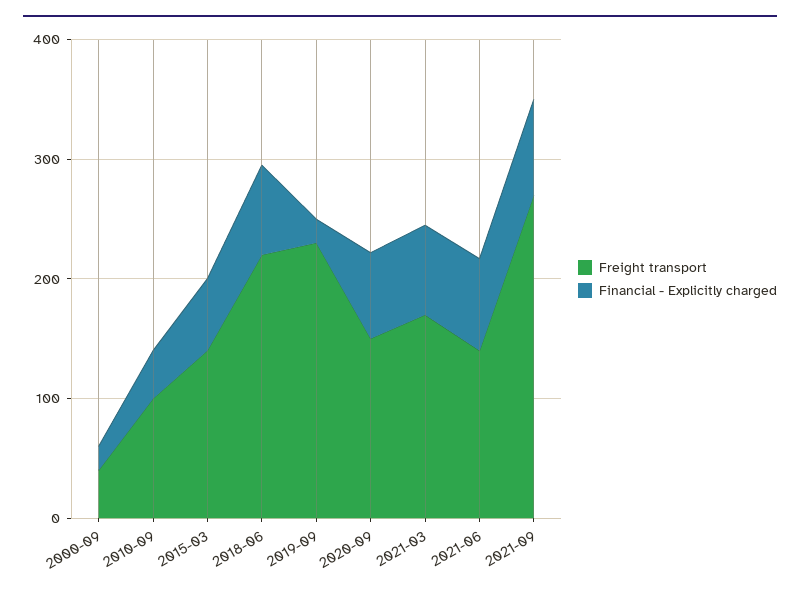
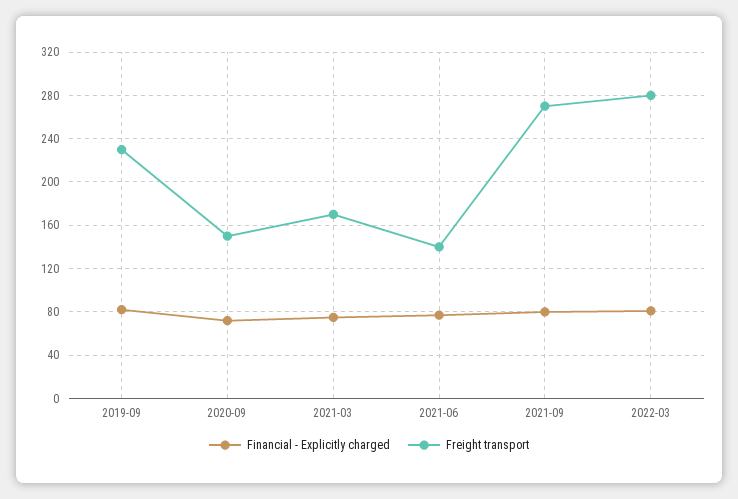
Freight transport, 2000-09: 40 -> none
Financial - Explicitly charged, 2000-09: 20 -> none
Freight transport, 2010-09: 100 -> none
Financial - Explicitly charged, 2010-09: 40 -> none
Freight transport, 2015-03: 140 -> none
Financial - Explicitly charged, 2015-03: 60 -> none
Freight transport, 2018-06: 220 -> none
Financial - Explicitly charged, 2018-06: 80 -> none
Financial - Explicitly charged, 2019-09: 20 -> 80
Financial - Explicitly charged, 2022-03: none -> 80
Freight transport, 2022-03: none -> 280

